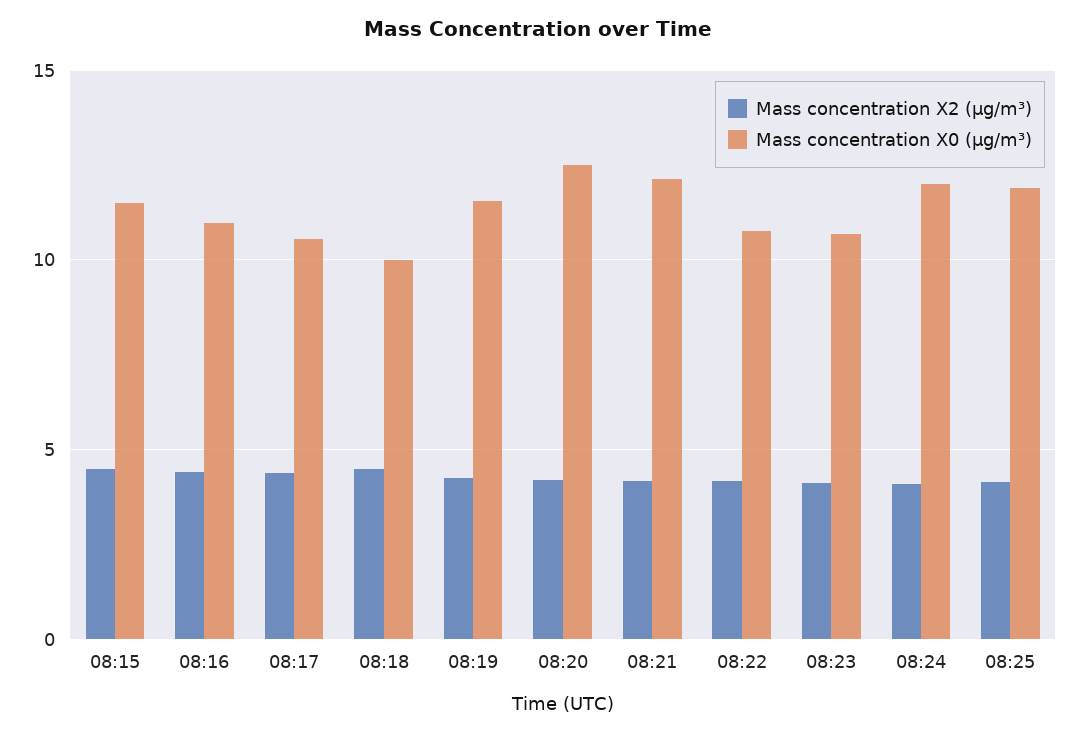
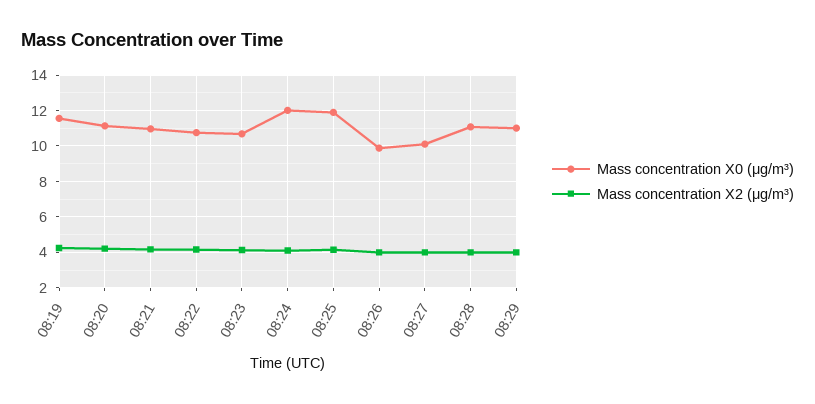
Mass concentration X2 (μg/m³), 08:15: 4.5 -> none
Mass concentration X0 (μg/m³), 08:15: 11.5 -> none
Mass concentration X2 (μg/m³), 08:16: 4.5 -> none
Mass concentration X0 (μg/m³), 08:16: 11 -> none
Mass concentration X2 (μg/m³), 08:17: 4.5 -> none
Mass concentration X0 (μg/m³), 08:17: 10.5 -> none
Mass concentration X2 (μg/m³), 08:18: 4.5 -> none
Mass concentration X0 (μg/m³), 08:18: 10 -> none
Mass concentration X0 (μg/m³), 08:20: 12.5 -> 11
Mass concentration X0 (μg/m³), 08:21: 12 -> 11
Mass concentration X0 (μg/m³), 08:26: none -> 10
Mass concentration X2 (μg/m³), 08:26: none -> 4
Mass concentration X0 (μg/m³), 08:27: none -> 10
Mass concentration X2 (μg/m³), 08:27: none -> 4
Mass concentration X0 (μg/m³), 08:28: none -> 11
Mass concentration X2 (μg/m³), 08:28: none -> 4
Mass concentration X0 (μg/m³), 08:29: none -> 11
Mass concentration X2 (μg/m³), 08:29: none -> 4

